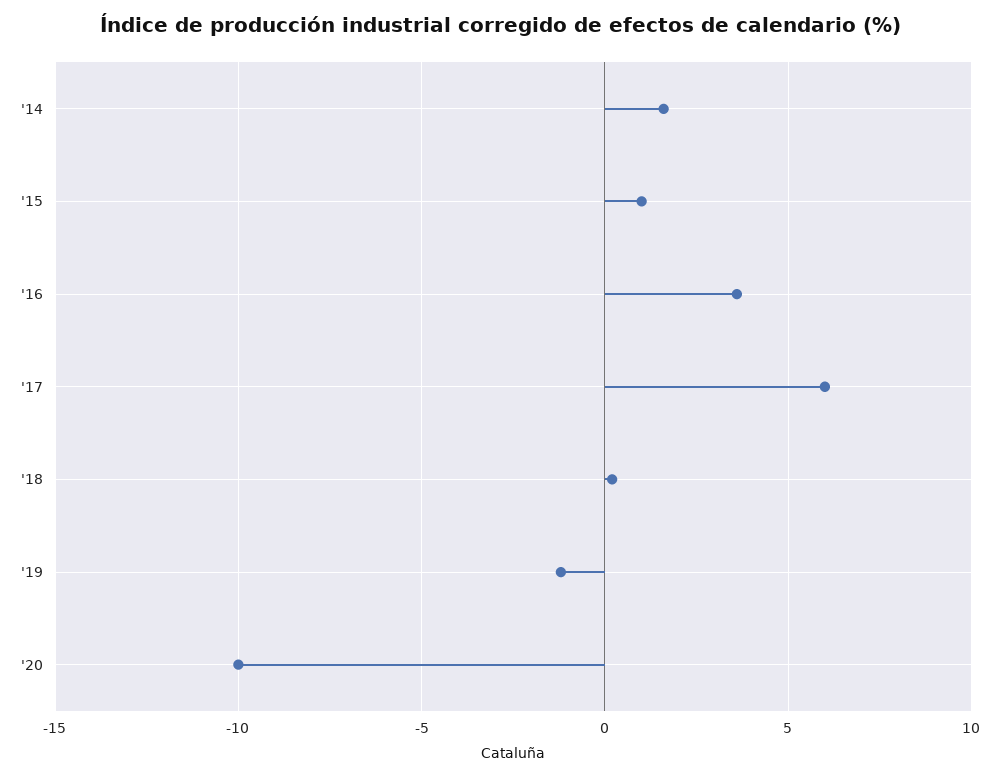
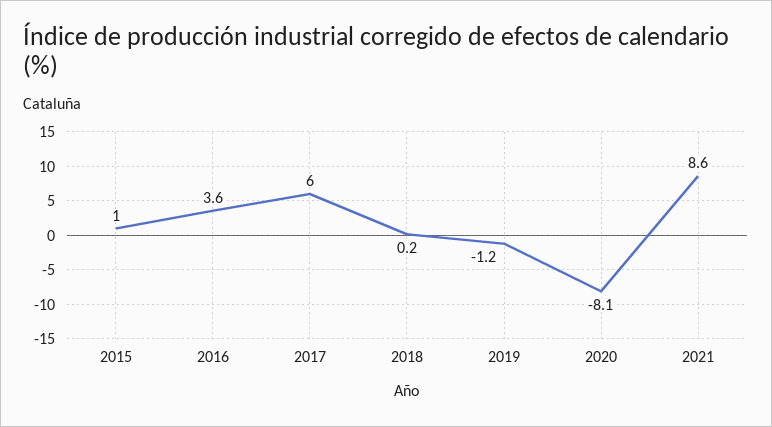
'14: 1.5 -> none
'20: -10 -> -8.1
2021: none -> 8.6

